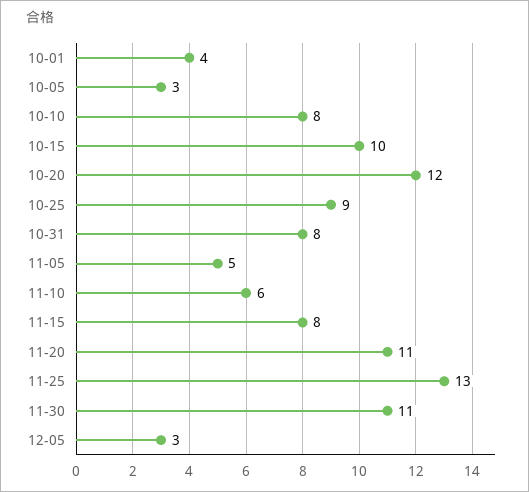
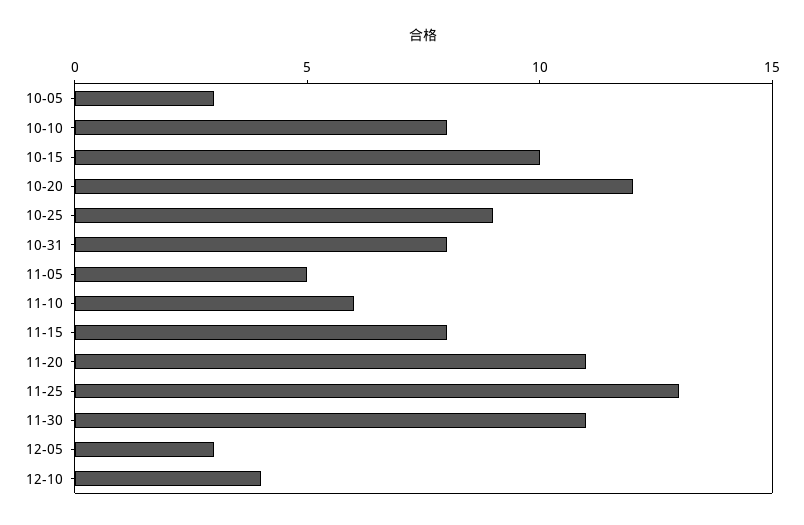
10-01: 4 -> none
12-10: none -> 4

